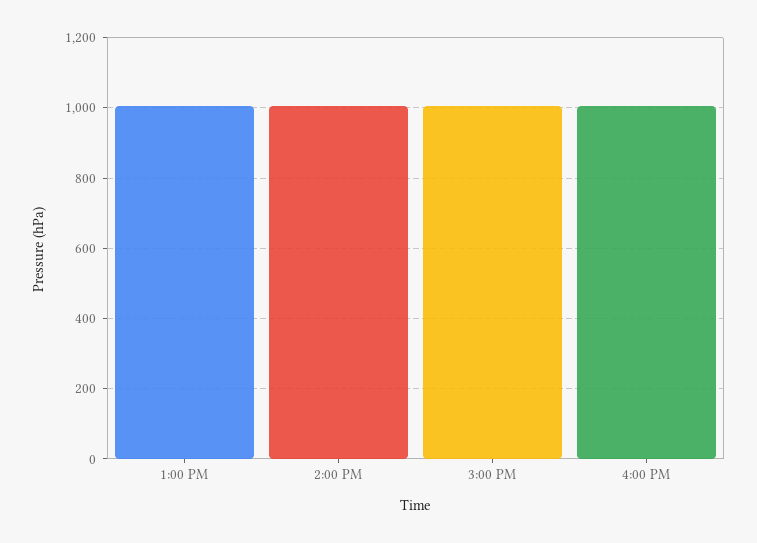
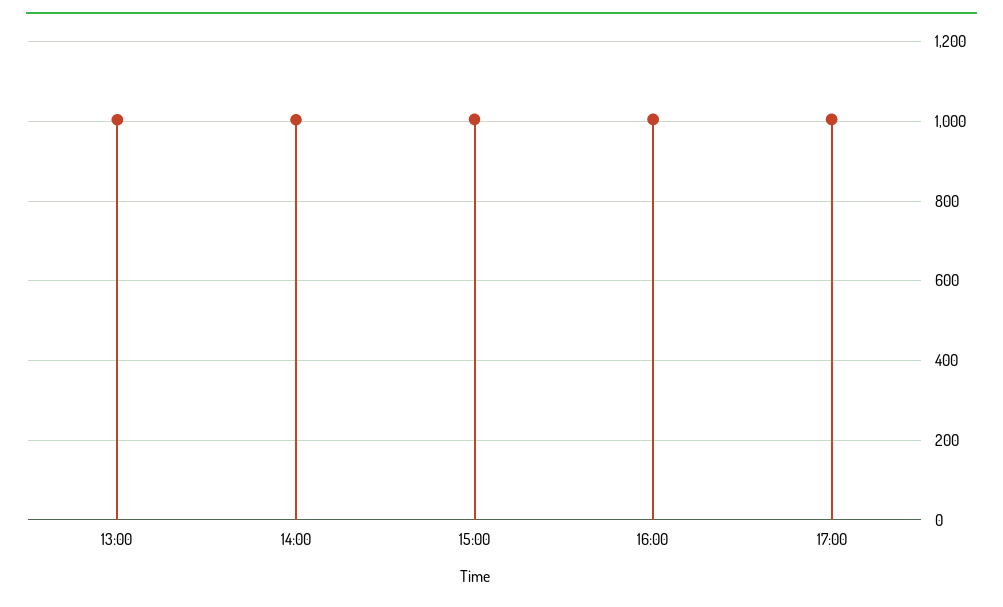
17:00: none -> 1000

